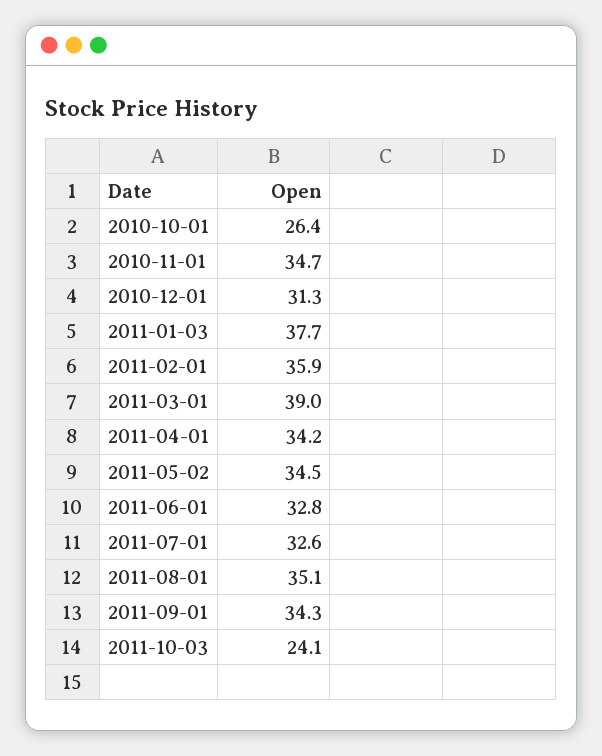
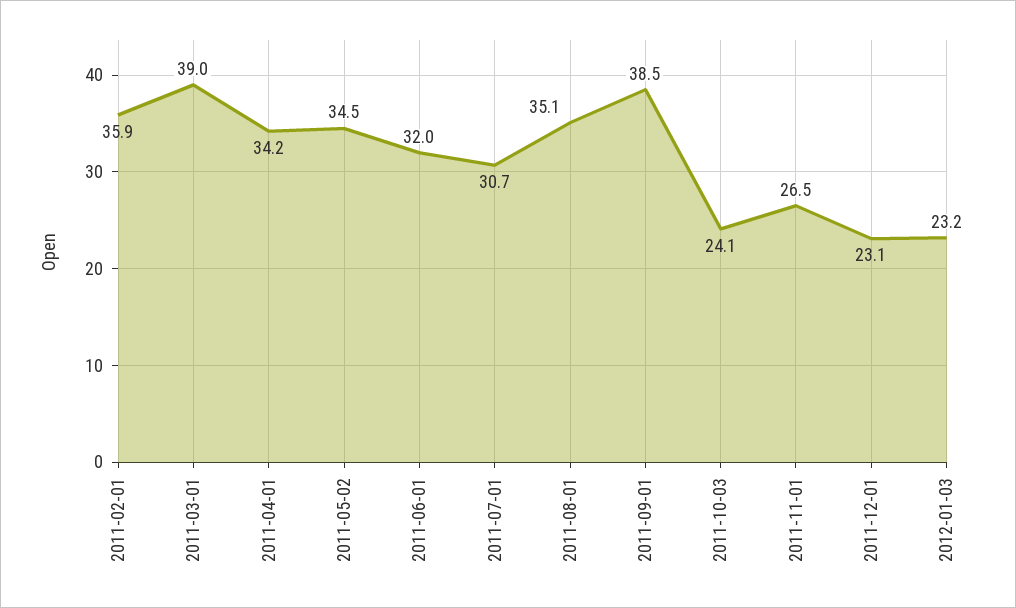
2010-10-01: 26.4 -> none
2010-11-01: 34.7 -> none
2010-12-01: 31.3 -> none
2011-01-03: 37.7 -> none
2011-06-01: 32.8 -> 32
2011-07-01: 32.6 -> 30.7
2011-09-01: 34.3 -> 38.5
2011-11-01: none -> 26.5
2011-12-01: none -> 23.1
2012-01-03: none -> 23.2

